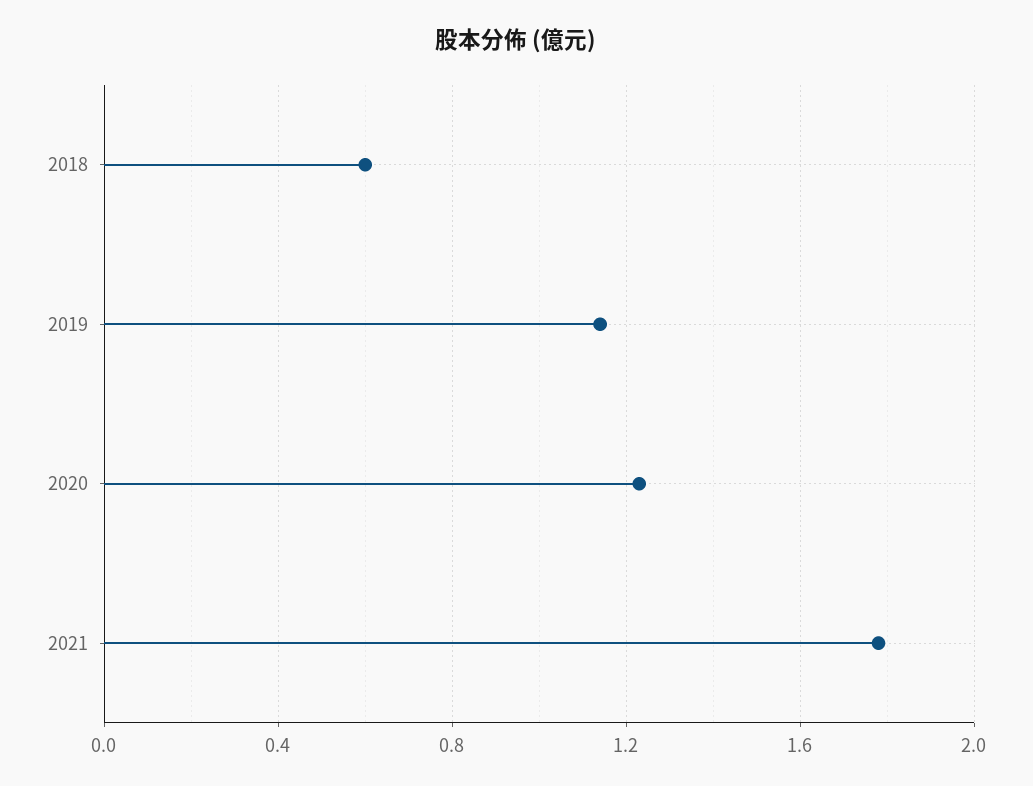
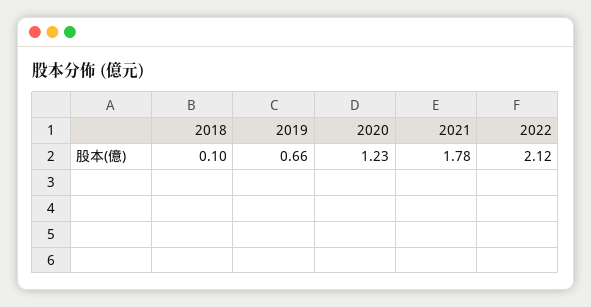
2018: 0.6 -> 0.1
2019: 1.15 -> 0.66
2022: none -> 2.12

